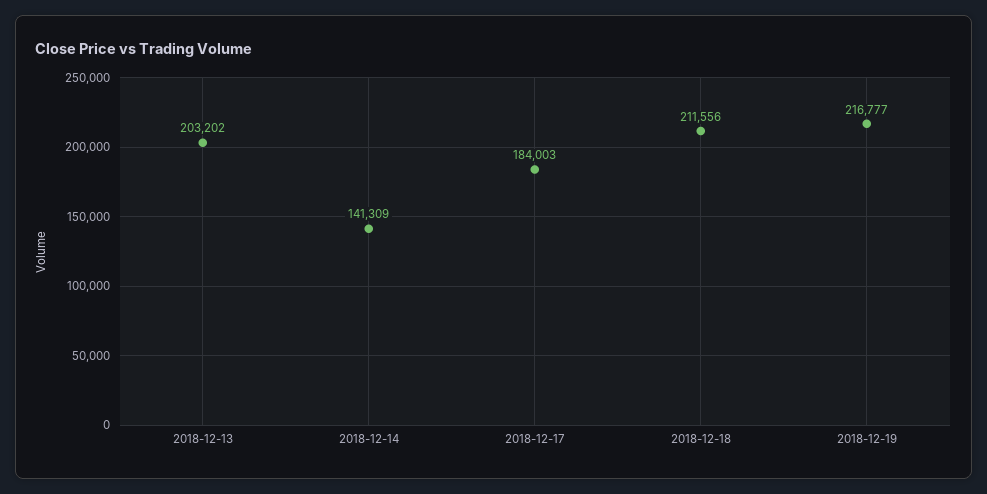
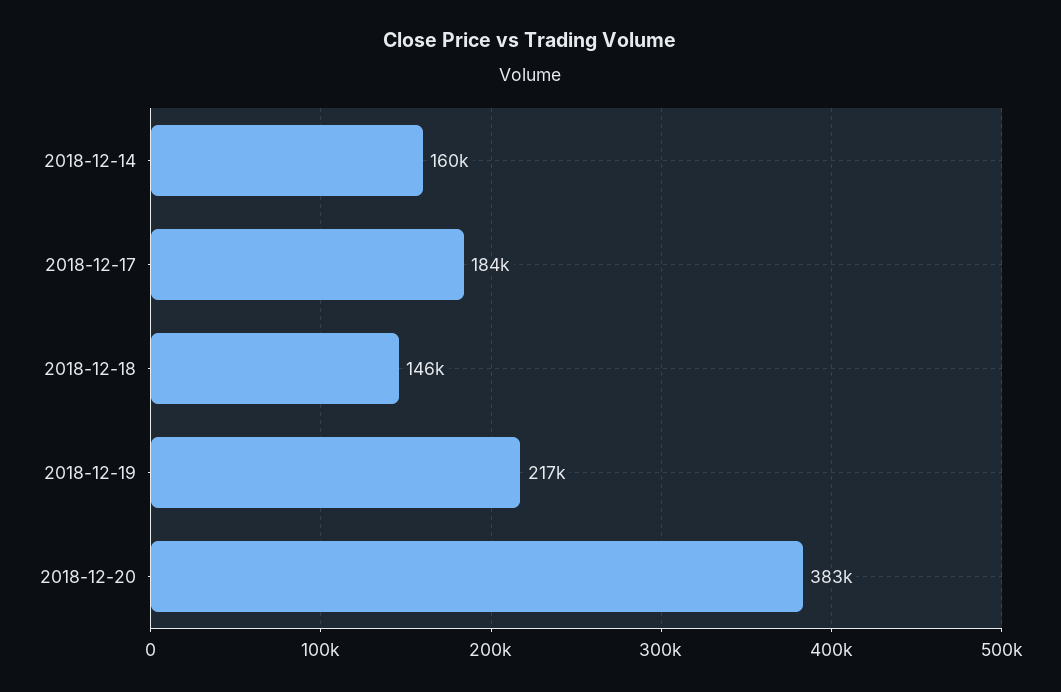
2018-12-13: 203202 -> none
2018-12-14: 141309 -> 160000
2018-12-18: 211556 -> 146000
2018-12-20: none -> 383000

